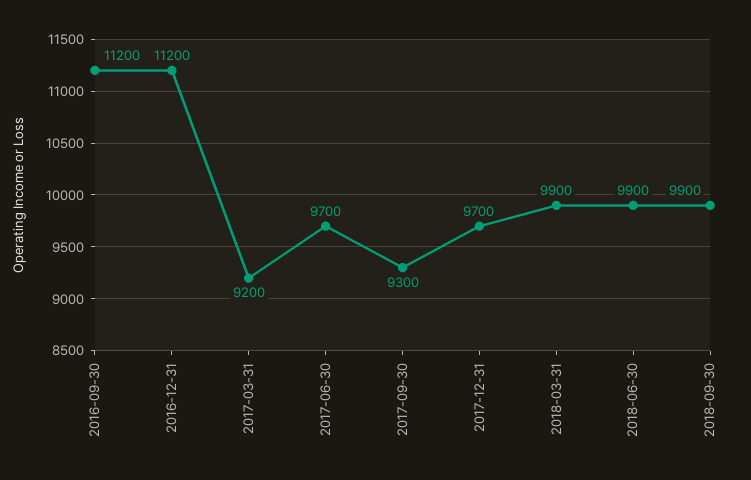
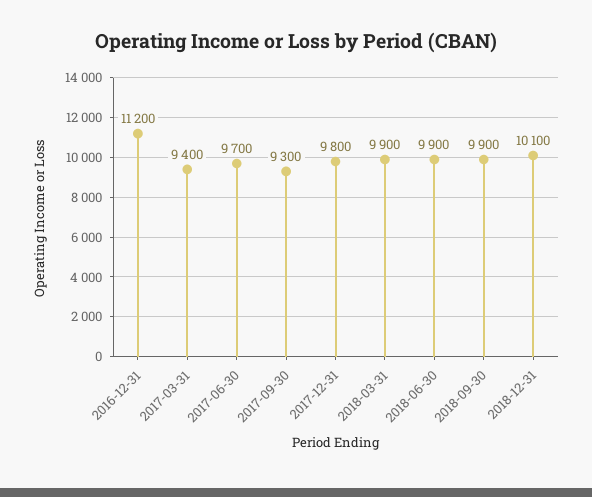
2016-09-30: 11200 -> none
2017-03-31: 9200 -> 9400
2017-12-31: 9700 -> 9800
2018-12-31: none -> 10100

